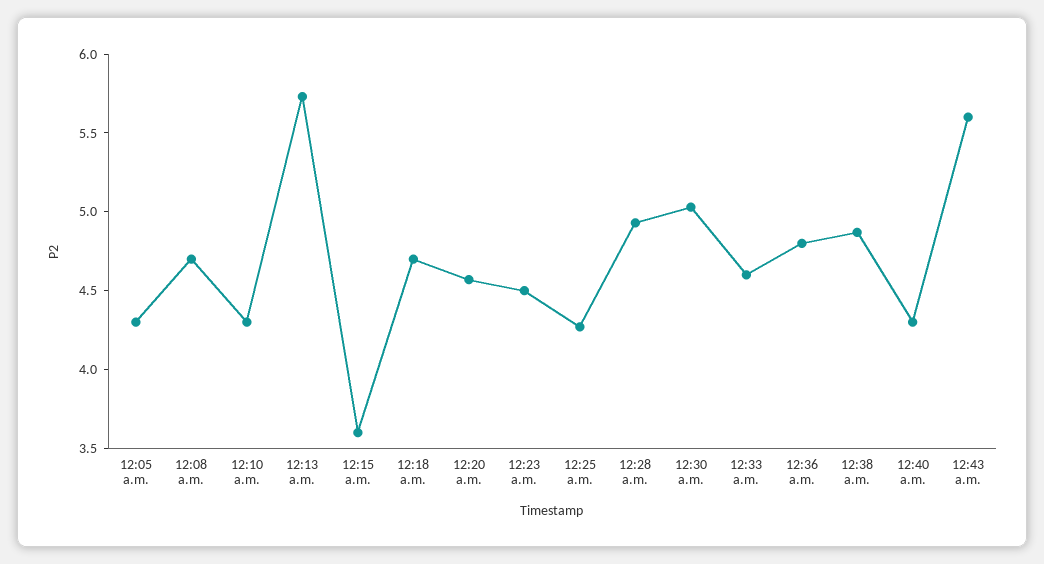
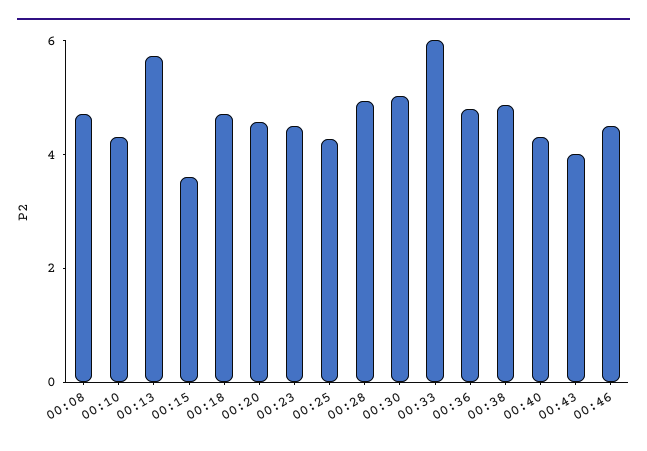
12:05 a.m.: 4.3 -> none
12:33 a.m.: 4.6 -> 6
12:43 a.m.: 5.6 -> 4
00:46: none -> 4.5

